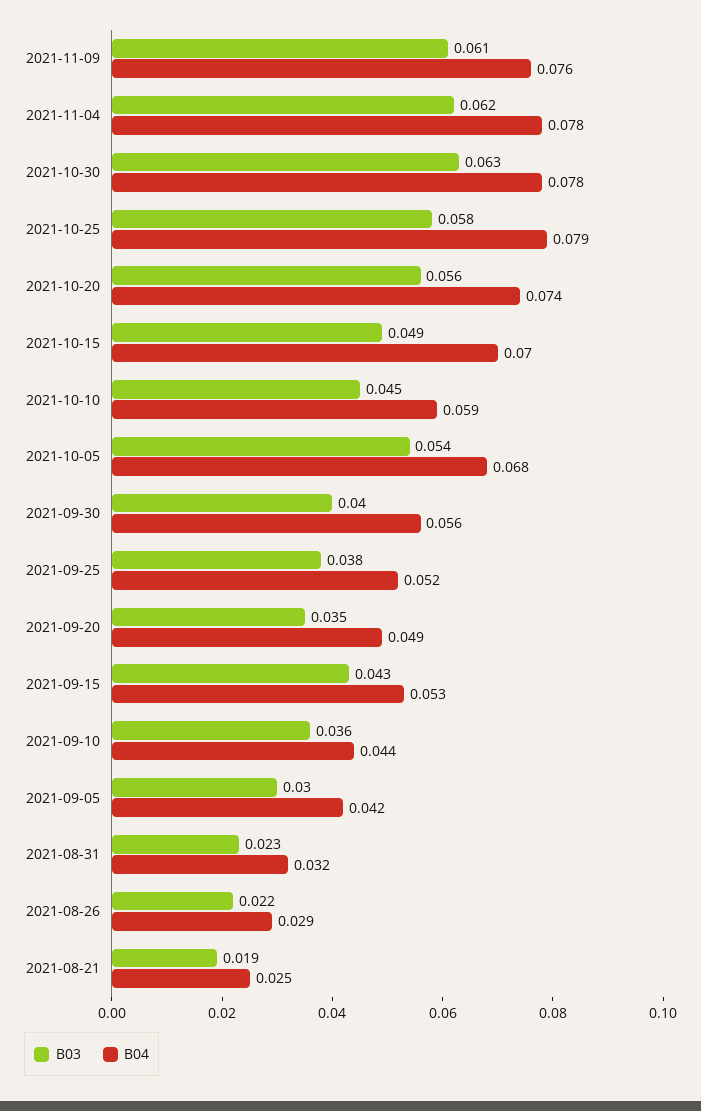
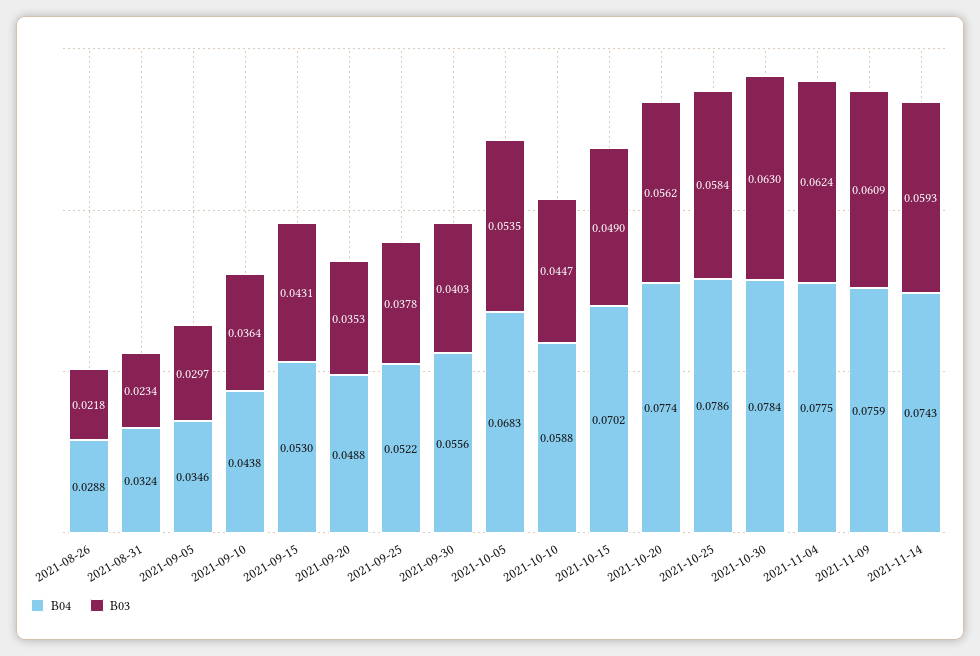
B04, 2021-10-20: 0.074 -> 0.0774
B04, 2021-09-05: 0.042 -> 0.0346
B03, 2021-08-21: 0.019 -> none
B04, 2021-08-21: 0.025 -> none
B04, 2021-11-14: none -> 0.0743
B03, 2021-11-14: none -> 0.0593

